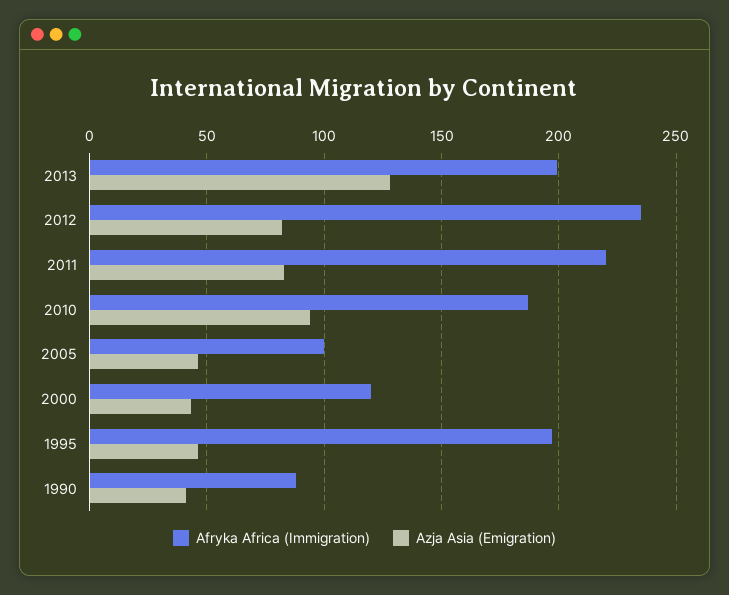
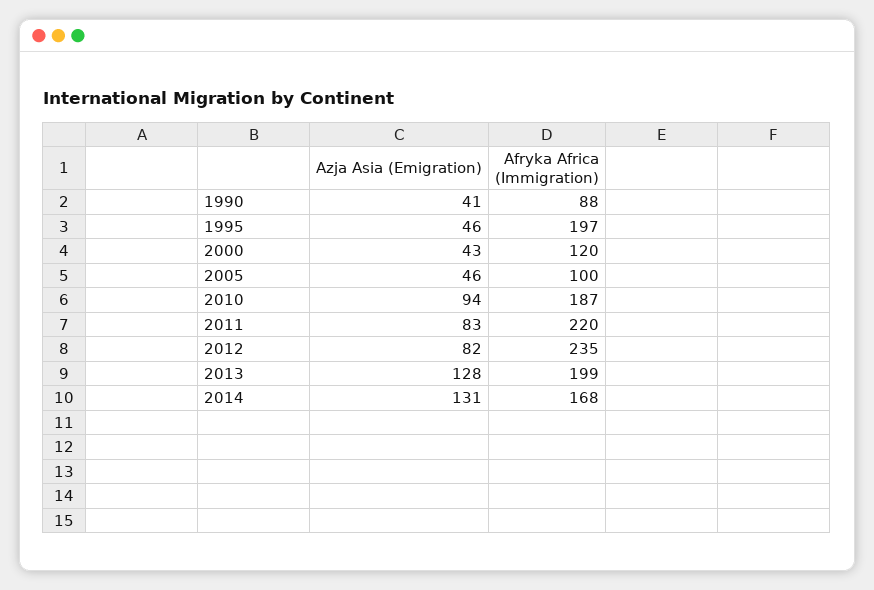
Azja Asia (Emigration), 2014: none -> 131
Afryka Africa (Immigration), 2014: none -> 168

